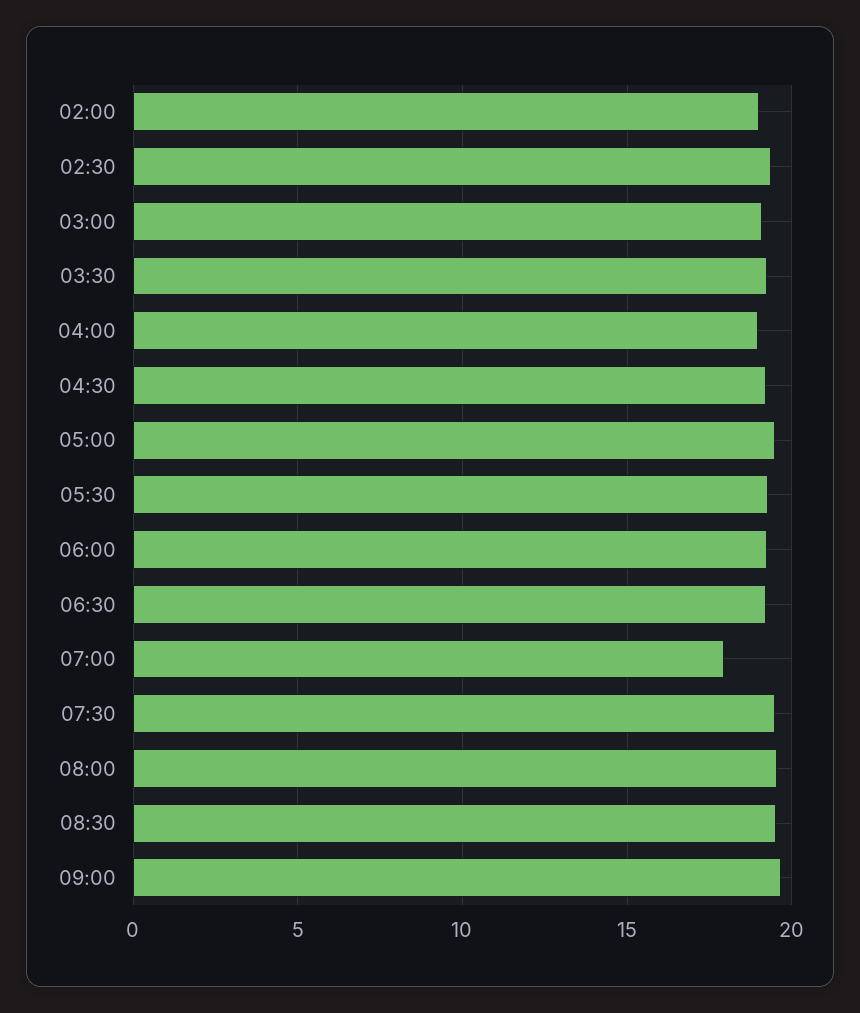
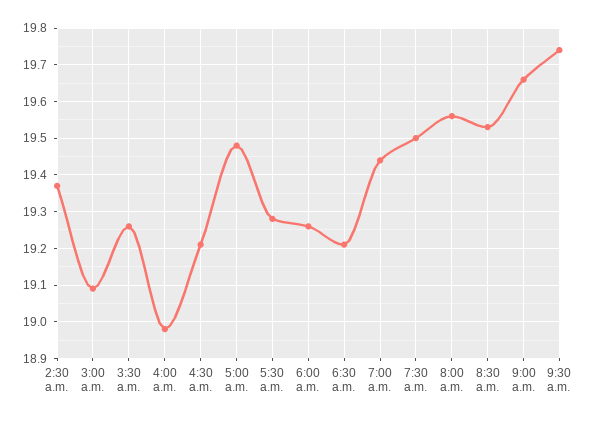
02:00: 19 -> none
07:00: 18 -> 19.45
9:30 a.m.: none -> 19.75

